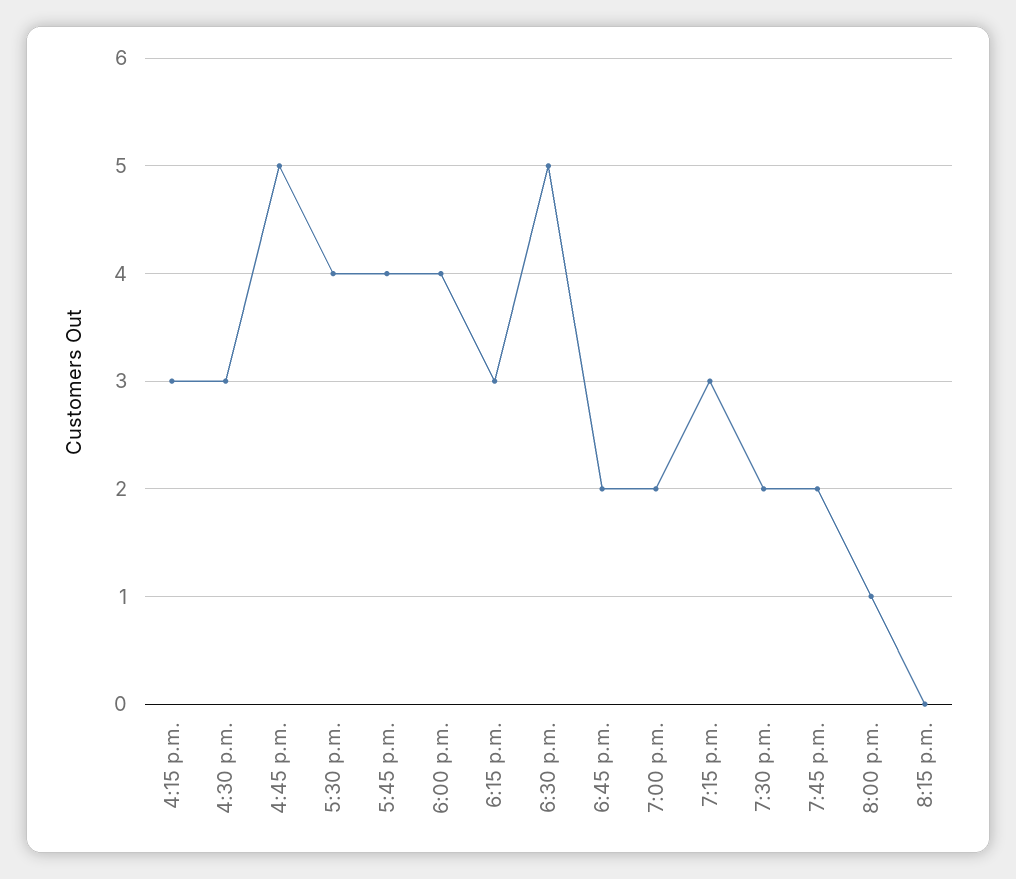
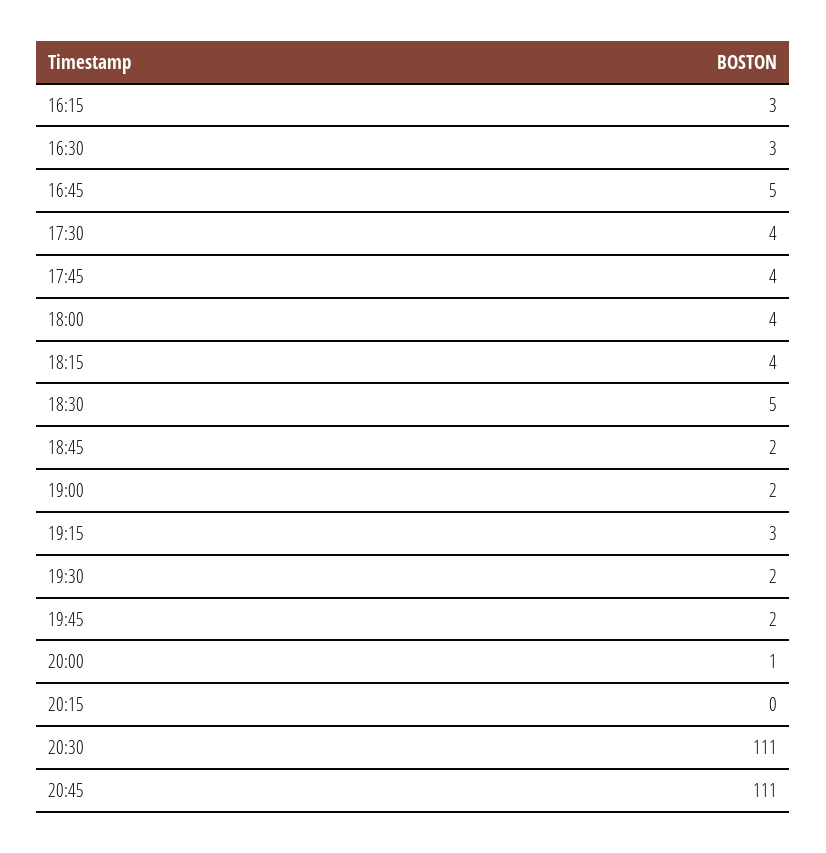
6:15 p.m.: 3 -> 4
20:30: none -> 111
20:45: none -> 111

